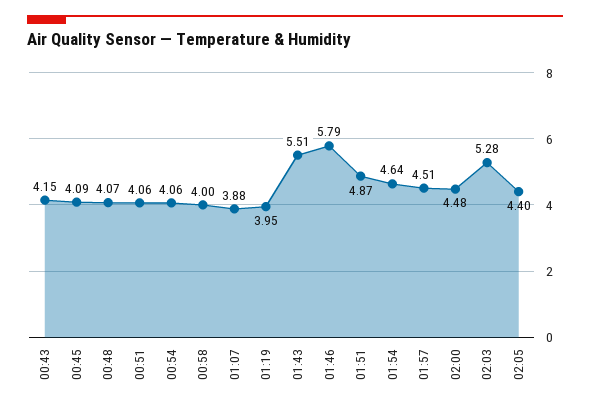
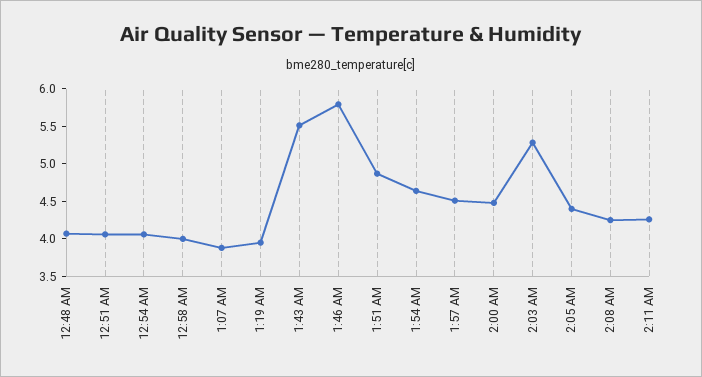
00:43: 4.15 -> none
00:45: 4.09 -> none
2:08 AM: none -> 4.25
2:11 AM: none -> 4.25

